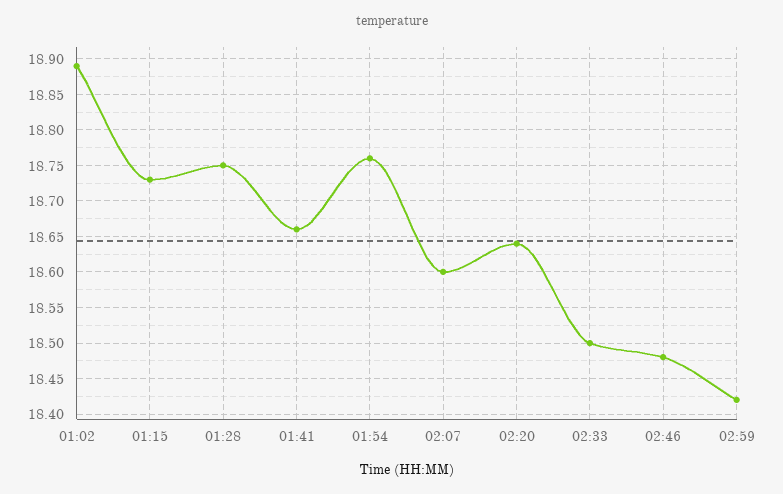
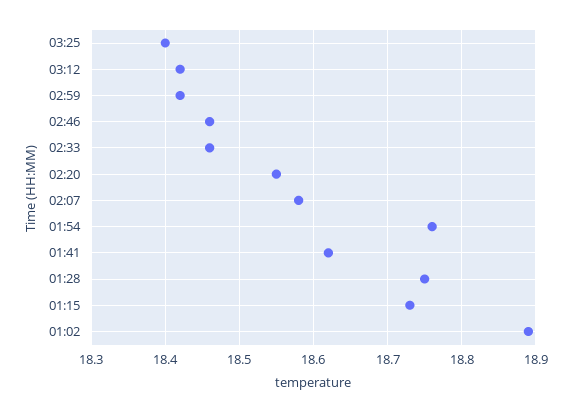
01:41: 18.66 -> 18.62
02:07: 18.6 -> 18.58
02:20: 18.64 -> 18.55
02:33: 18.5 -> 18.46
02:46: 18.48 -> 18.46
03:25: none -> 18.4
03:12: none -> 18.42

